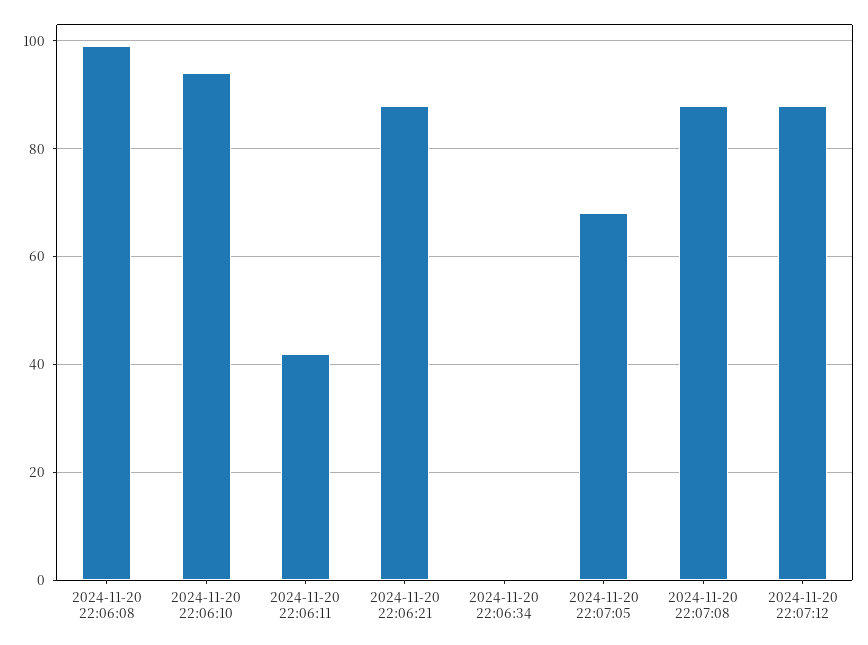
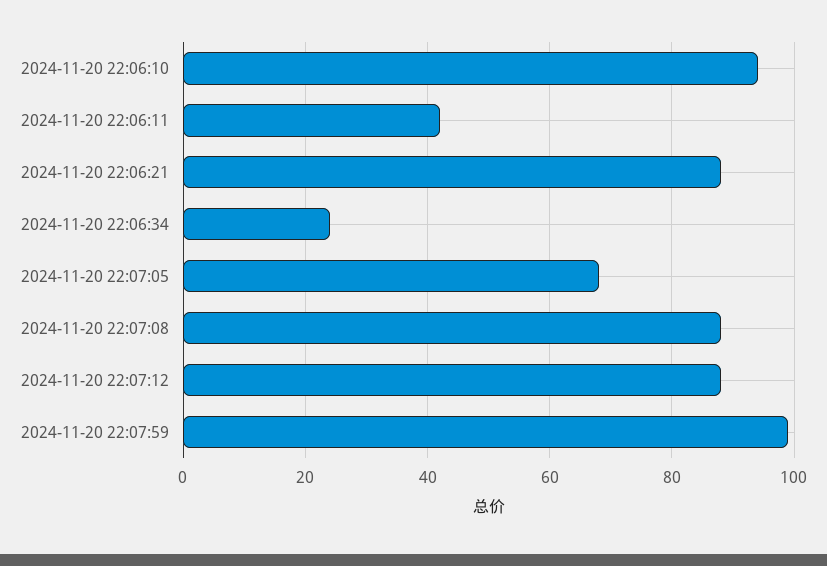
2024-11-20 22:06:08: 100 -> none
2024-11-20 22:06:34: 0 -> 25
2024-11-20 22:07:59: none -> 100

